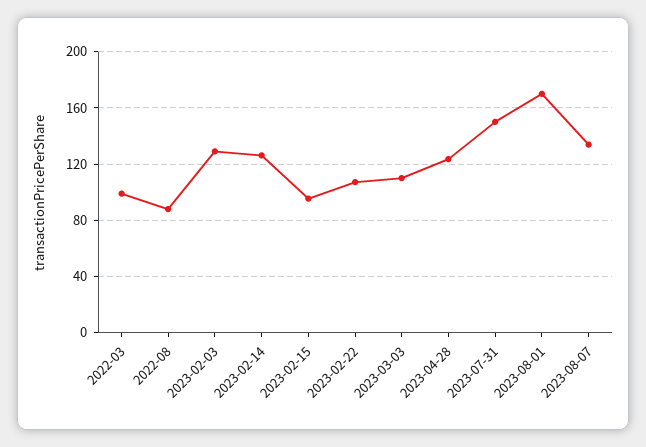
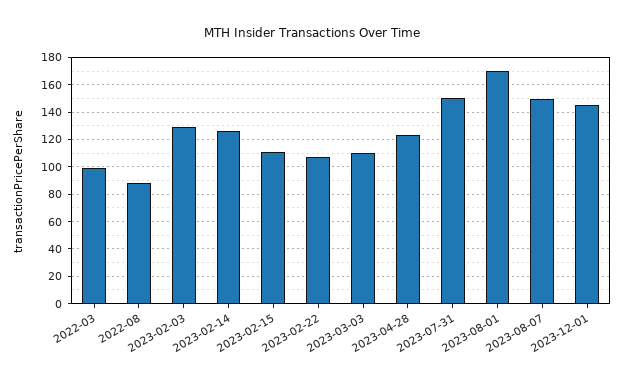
2023-02-15: 95 -> 110
2023-08-07: 135 -> 150
2023-12-01: none -> 145

